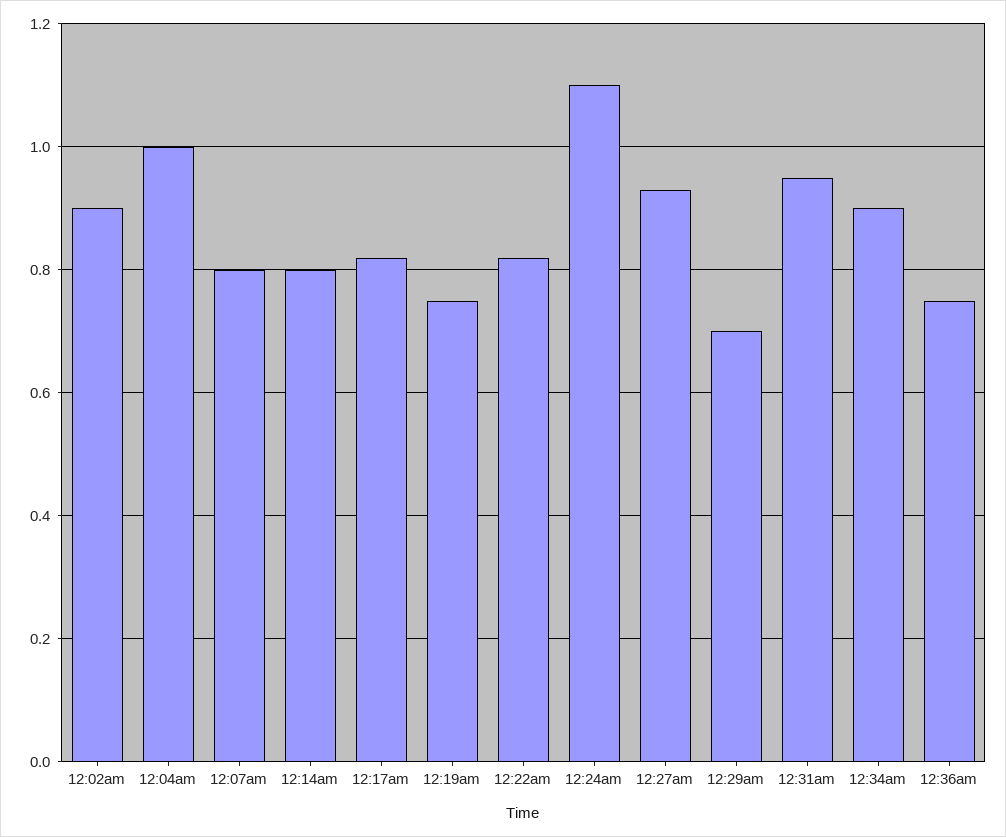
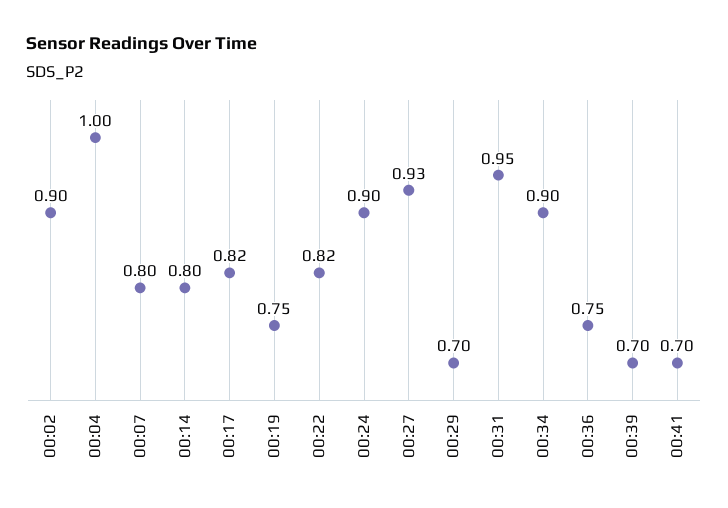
12:24am: 1.1 -> 0.9
00:39: none -> 0.7
00:41: none -> 0.7

